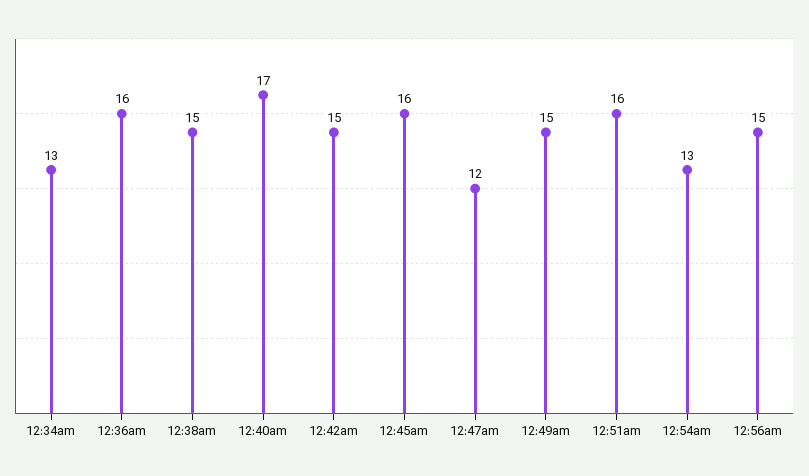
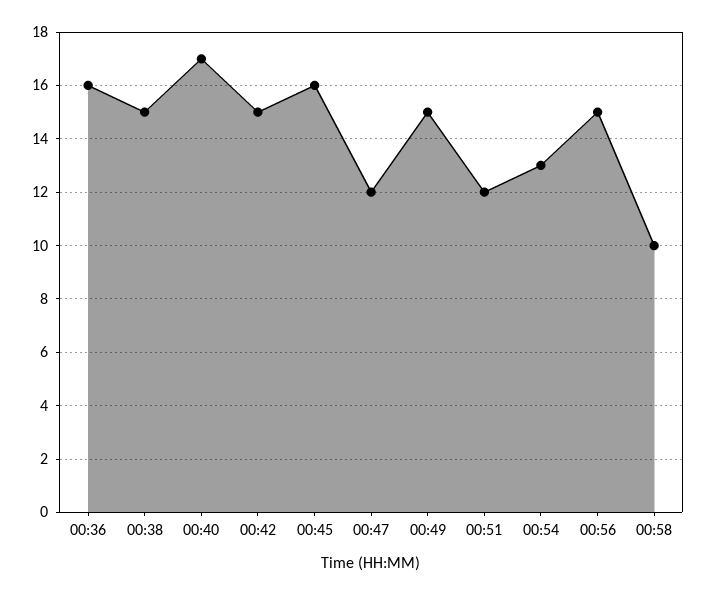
12:34am: 13 -> none
12:51am: 16 -> 12
00:58: none -> 10

